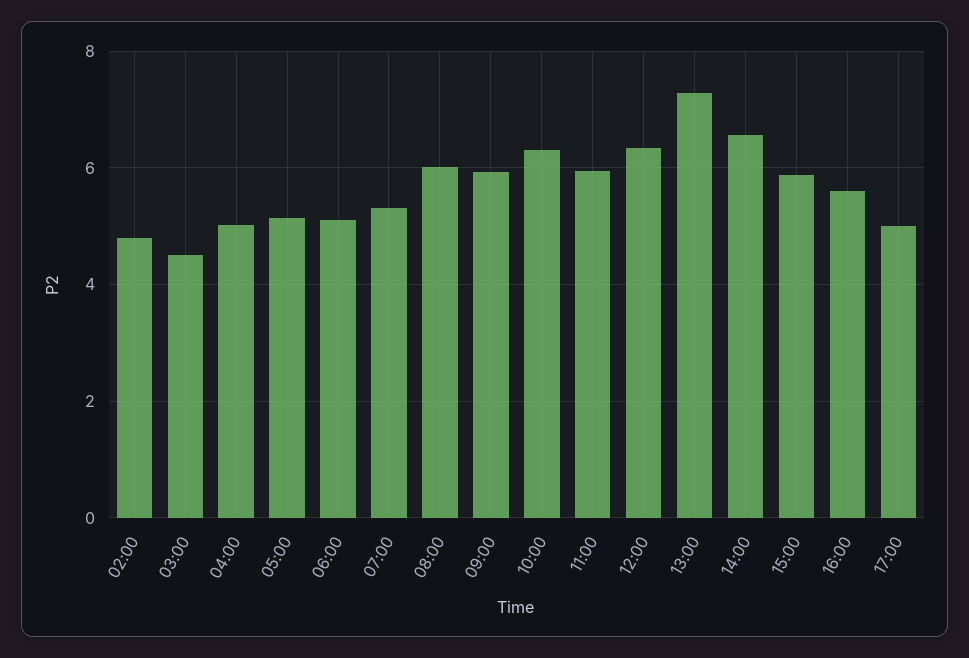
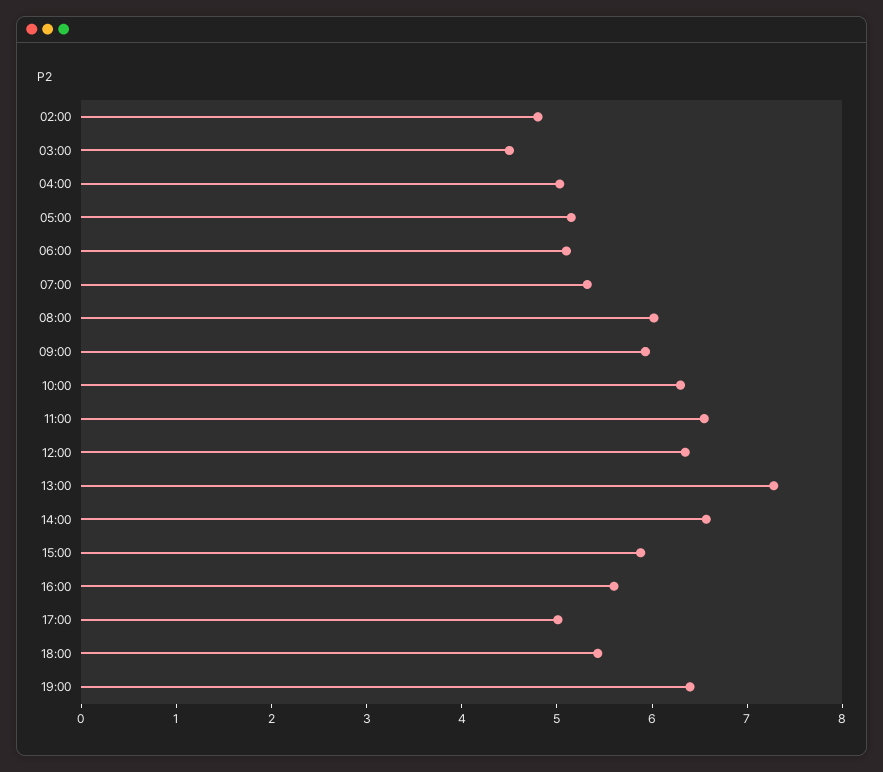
11:00: 6 -> 6.6
18:00: none -> 5.4
19:00: none -> 6.4

